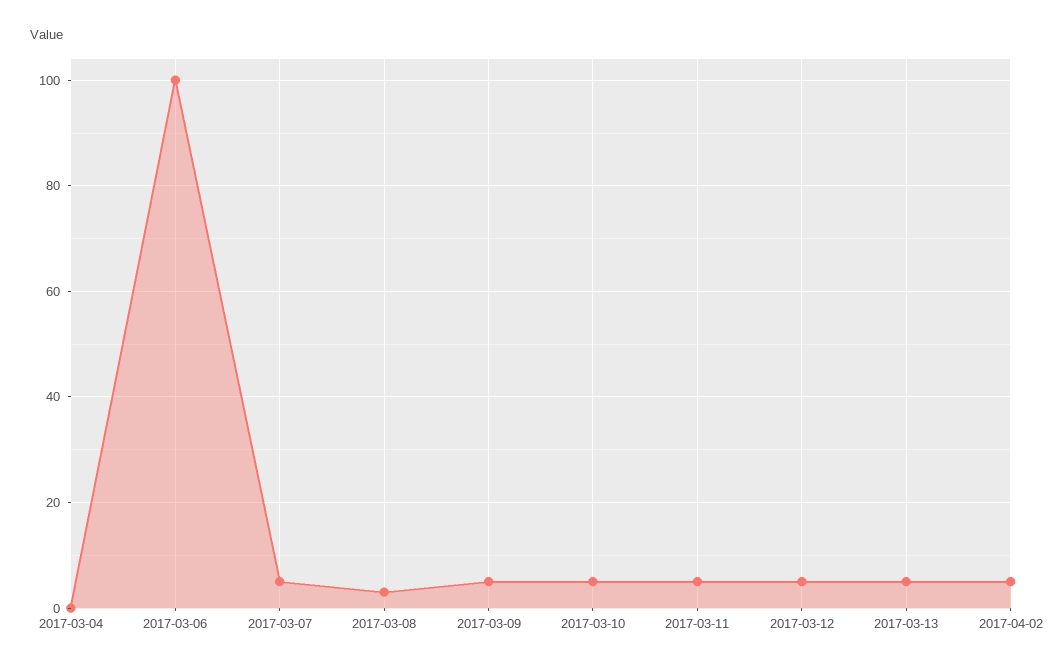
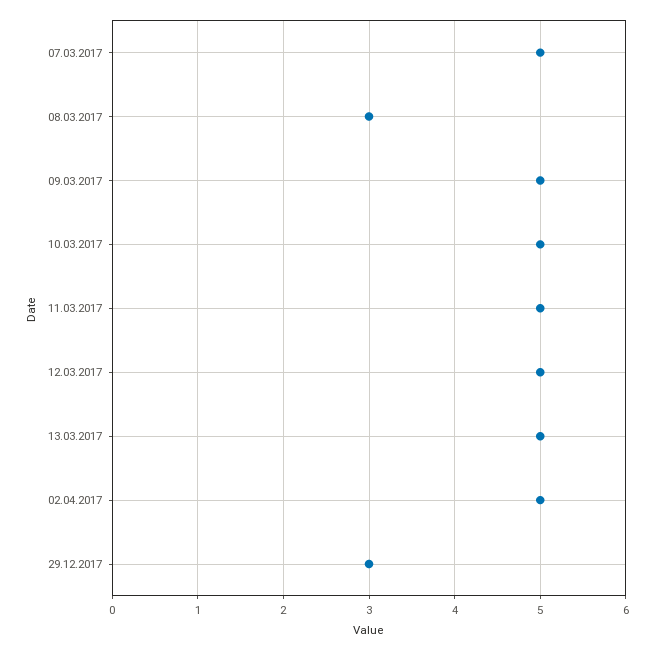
2017-03-04: 0 -> none
2017-03-06: 100 -> none
29.12.2017: none -> 3

